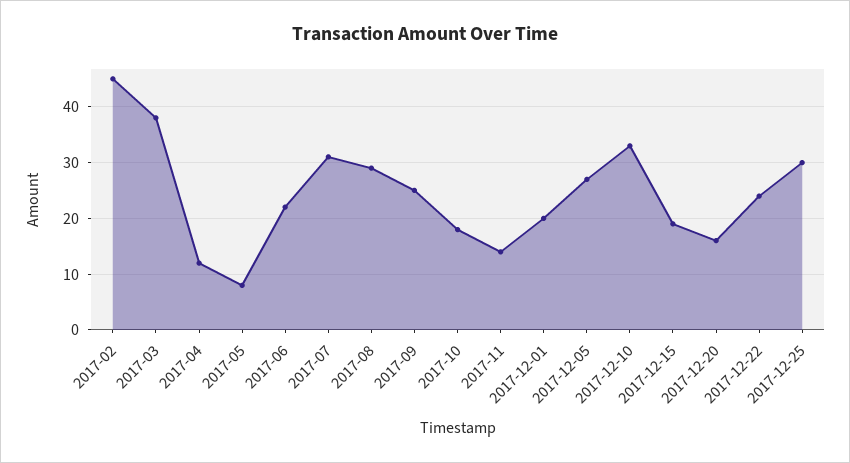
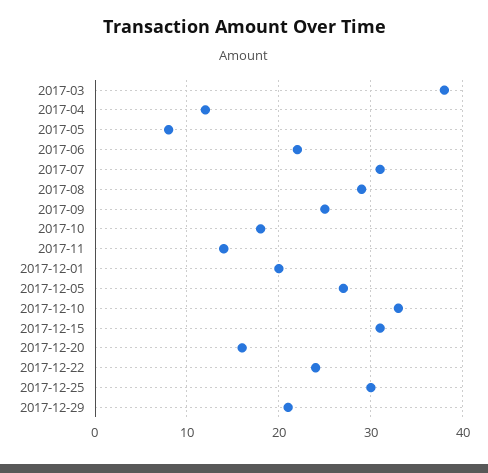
2017-02: 45 -> none
2017-12-15: 20 -> 31
2017-12-29: none -> 21

